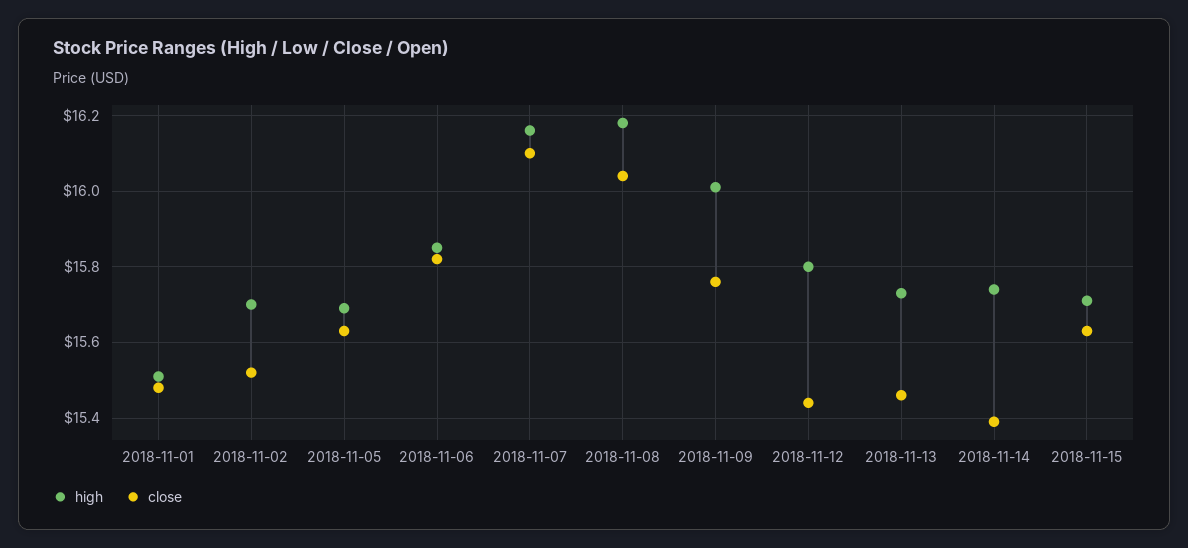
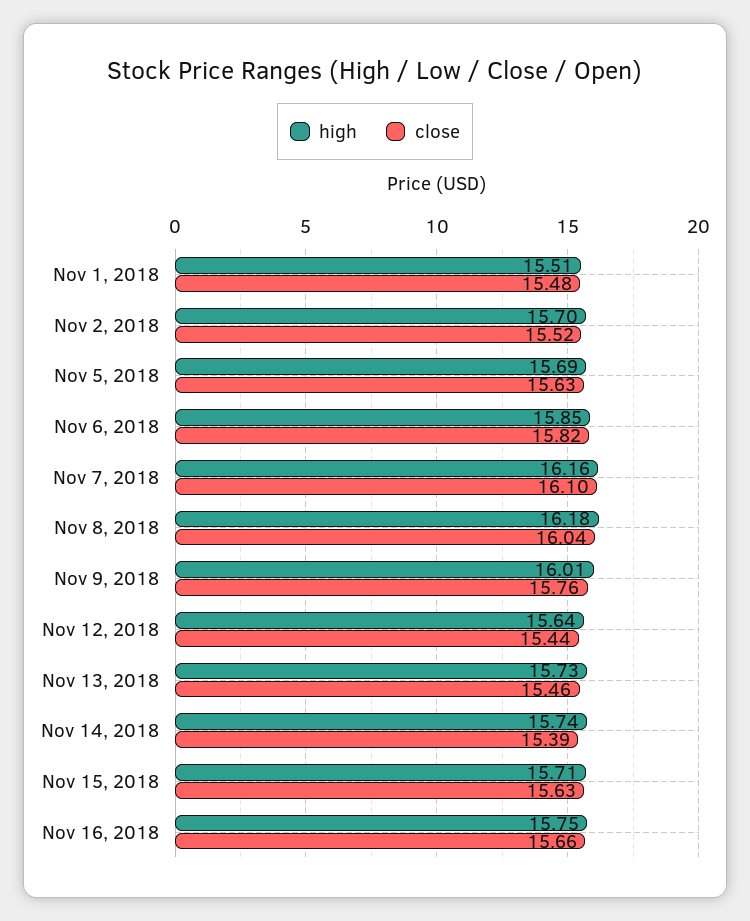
high, 2018-11-12: 15.8 -> 15.64
high, Nov 16, 2018: none -> 15.75
close, Nov 16, 2018: none -> 15.66

